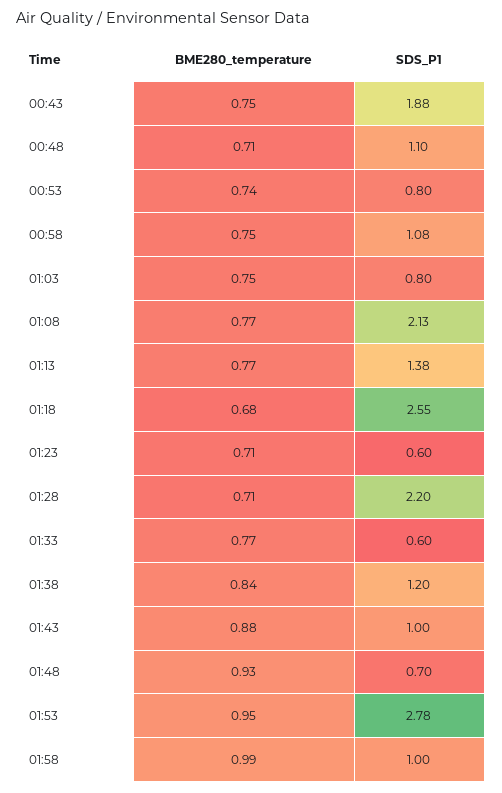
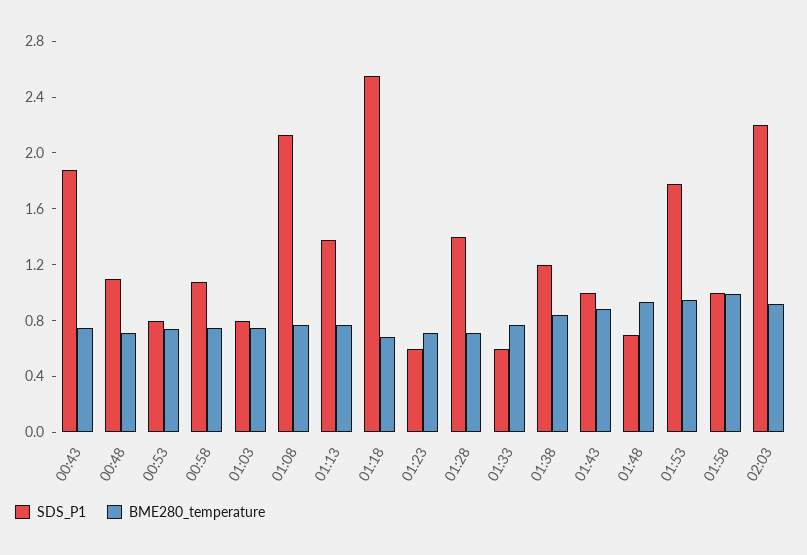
SDS_P1, 01:28: 2.2 -> 1.4
SDS_P1, 01:53: 2.78 -> 1.8
SDS_P1, 02:03: none -> 2.2
BME280_temperature, 02:03: none -> 0.9

